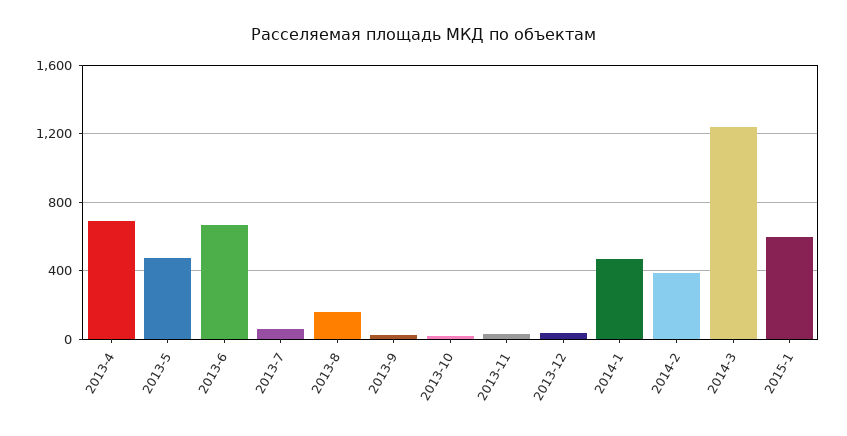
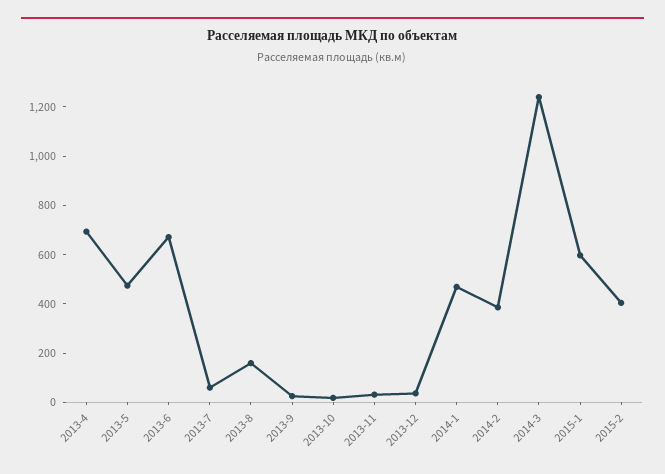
2015-2: none -> 400

